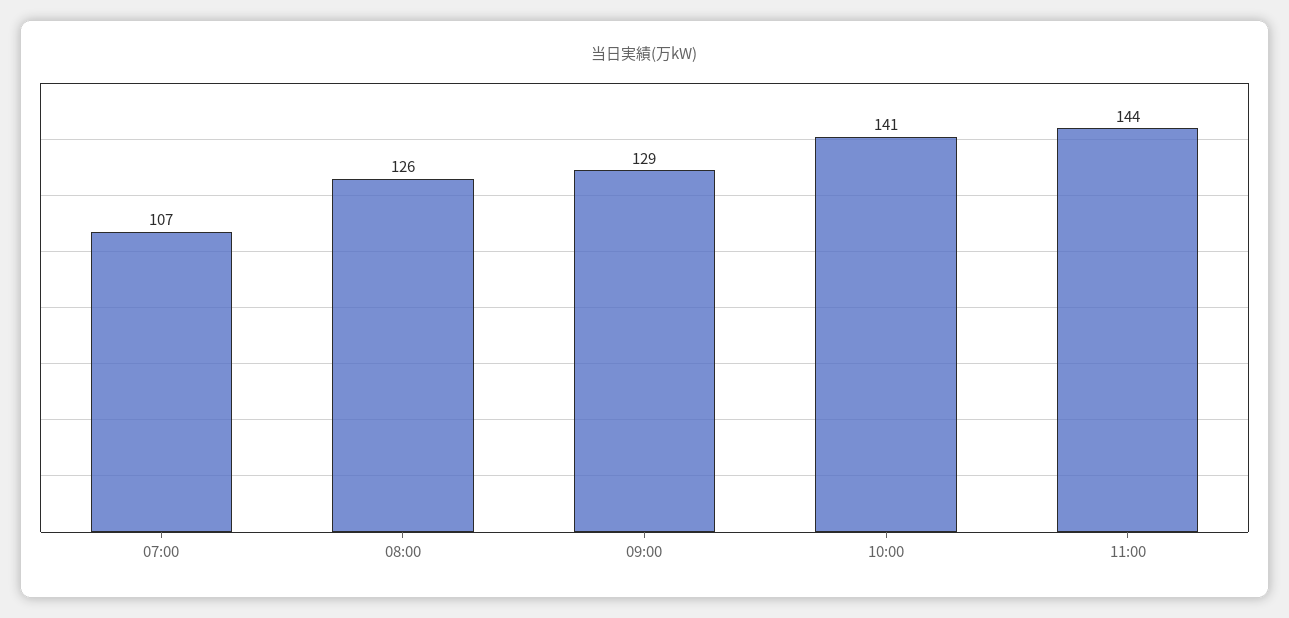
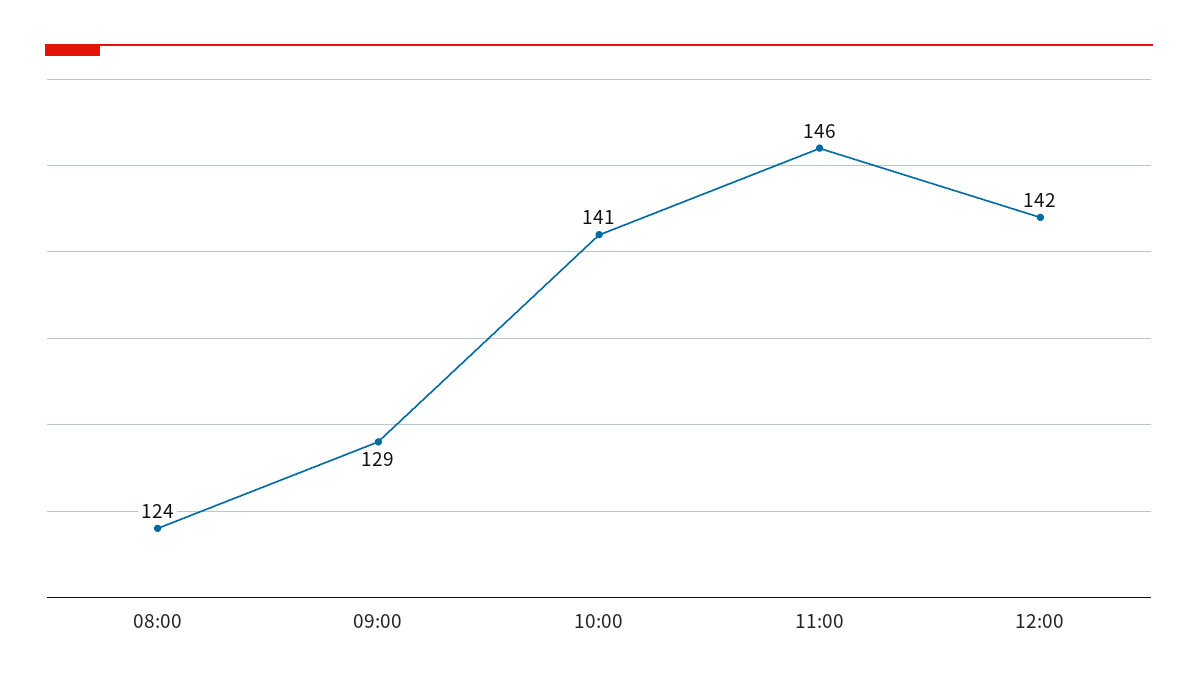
07:00: 107 -> none
08:00: 126 -> 124
11:00: 144 -> 146
12:00: none -> 142

